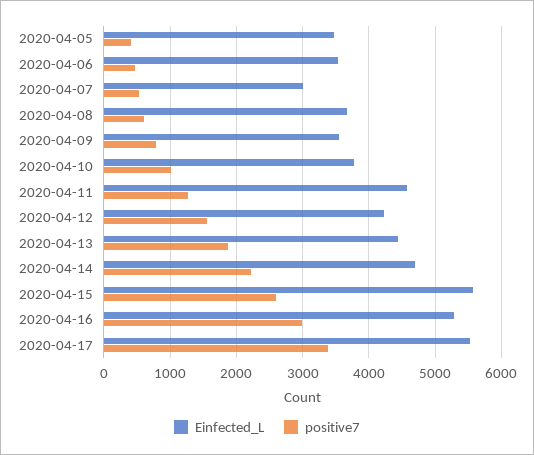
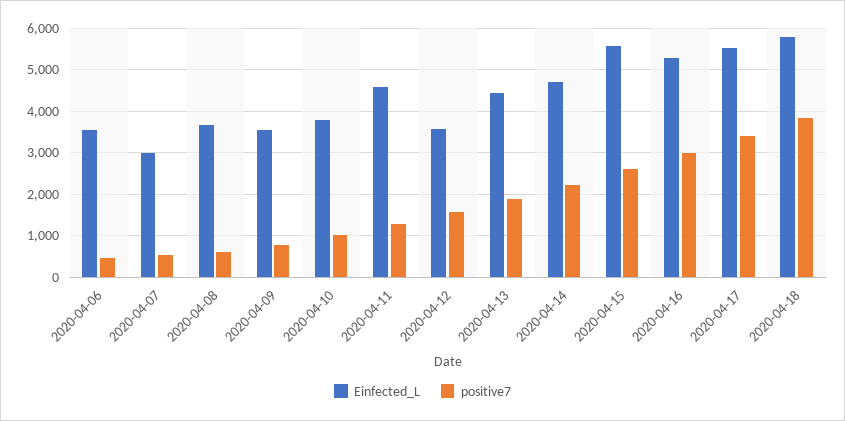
Einfected_L, 2020-04-05: 3500 -> none
positive7, 2020-04-05: 400 -> none
Einfected_L, 2020-04-12: 4200 -> 3600
Einfected_L, 2020-04-18: none -> 5800
positive7, 2020-04-18: none -> 3800

